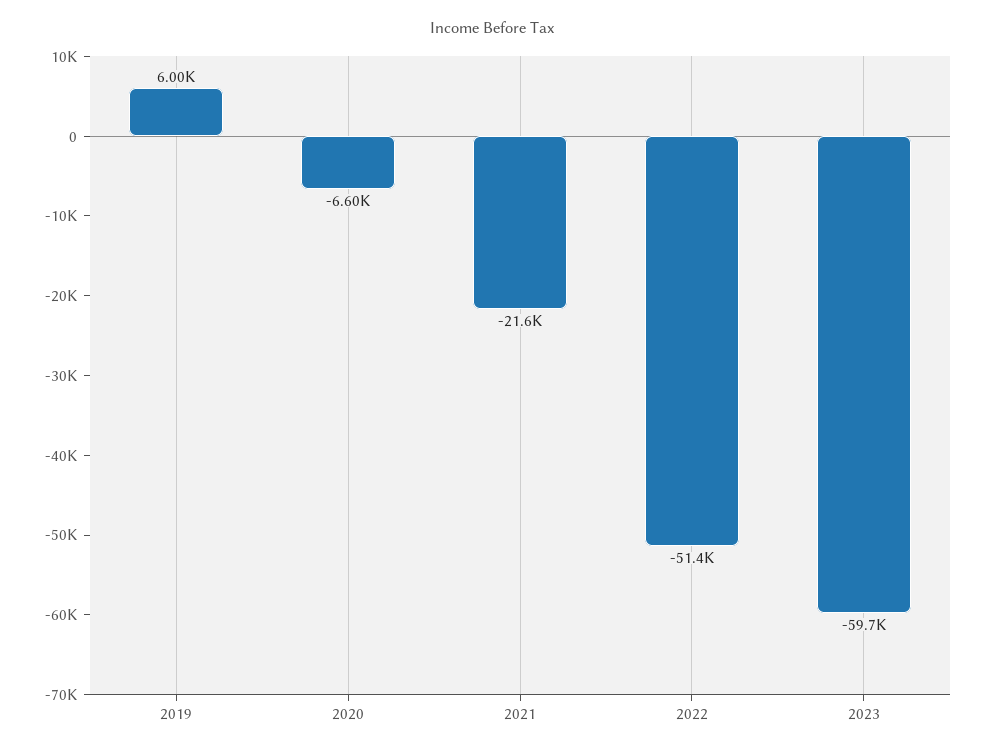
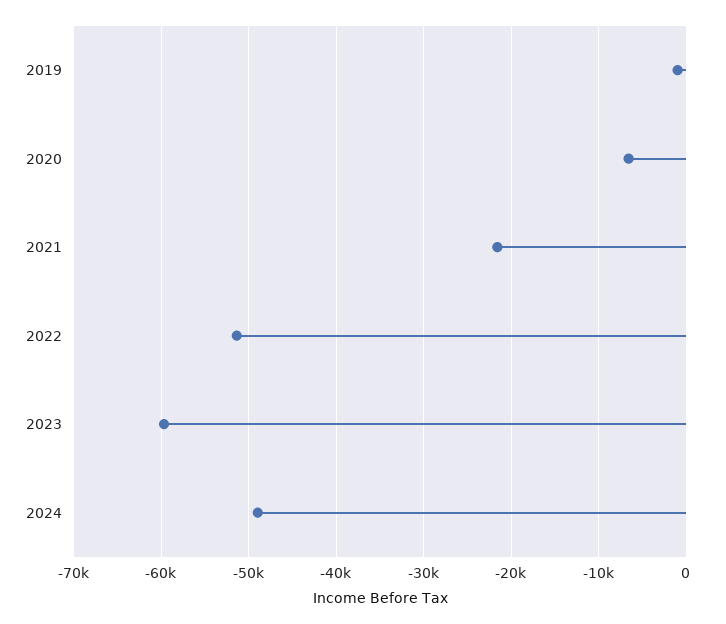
2019: 6000 -> -1000
2024: none -> -49000

